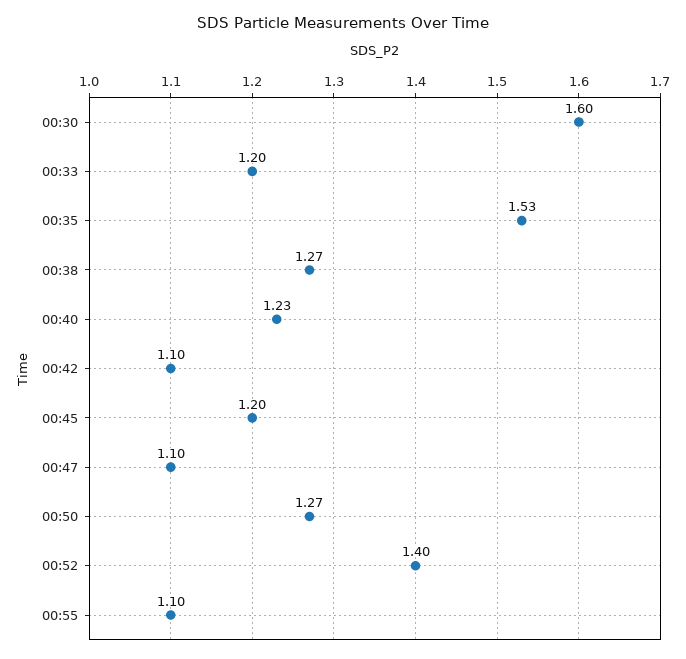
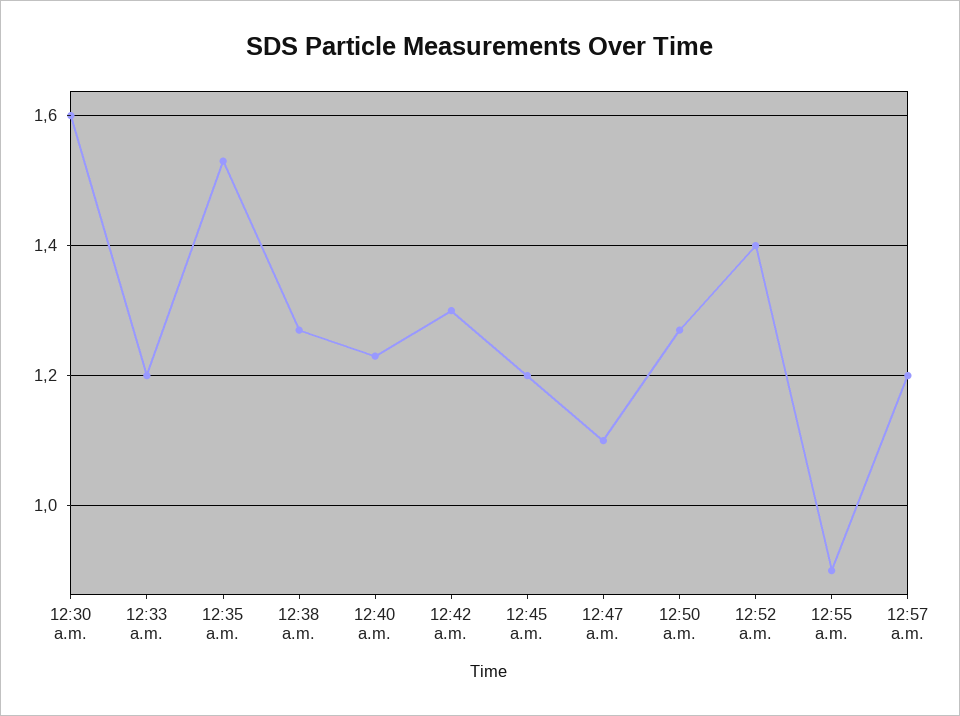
00:42: 1.1 -> 1.3
00:55: 1.1 -> 0.9
12:57 a.m.: none -> 1.2

